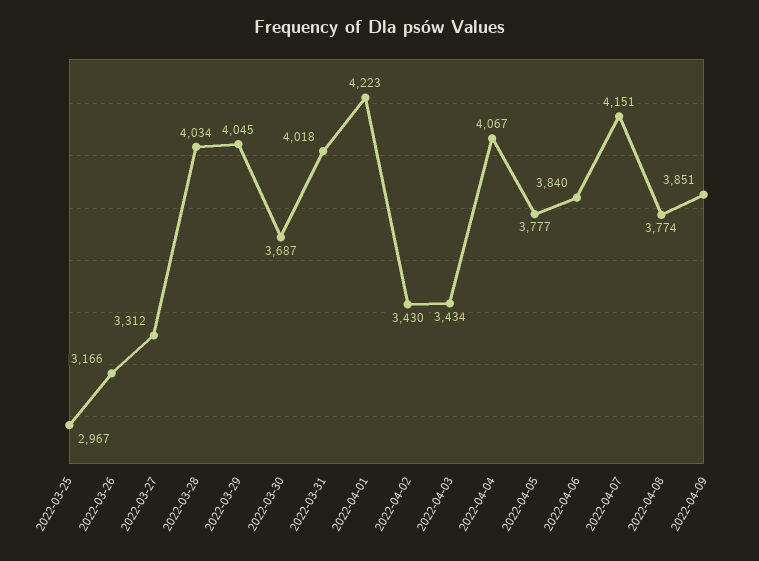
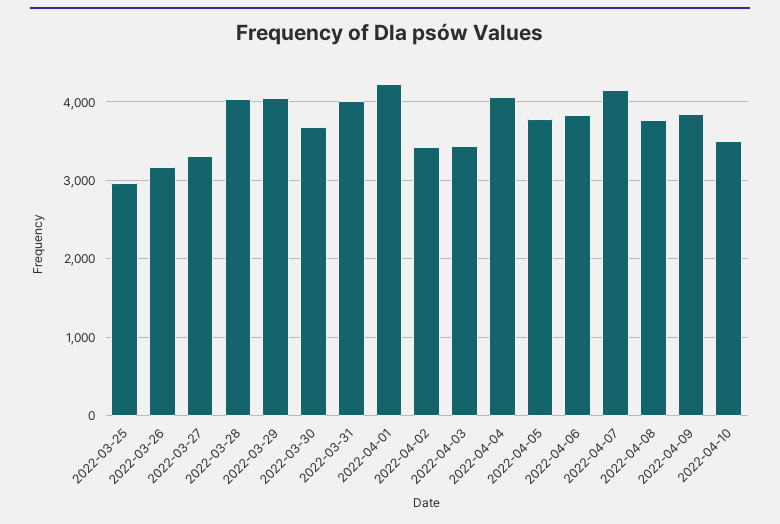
2022-04-10: none -> 3500

